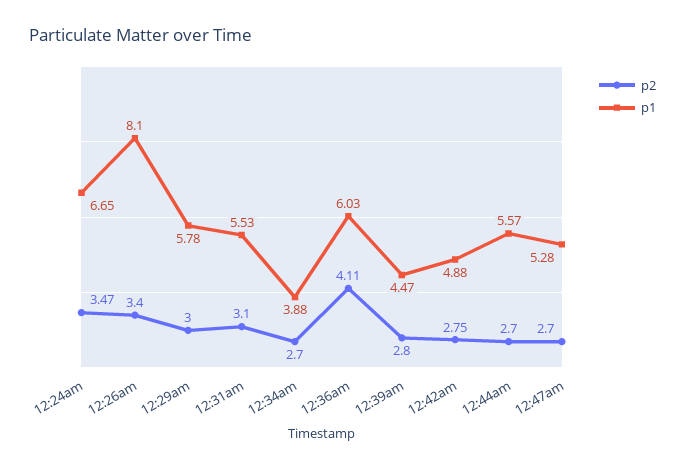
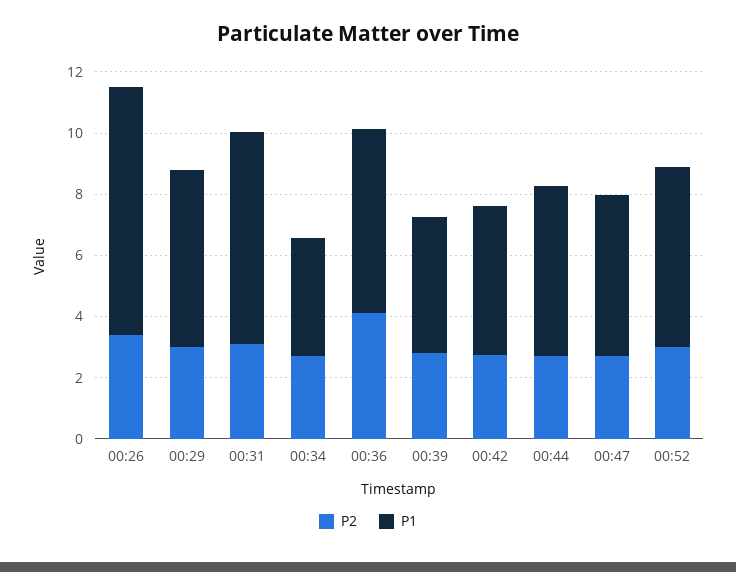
p2, 12:24am: 3.47 -> none
p1, 12:24am: 6.65 -> none
p1, 12:31am: 5.53 -> 7
p2, 00:52: none -> 3
p1, 00:52: none -> 6

